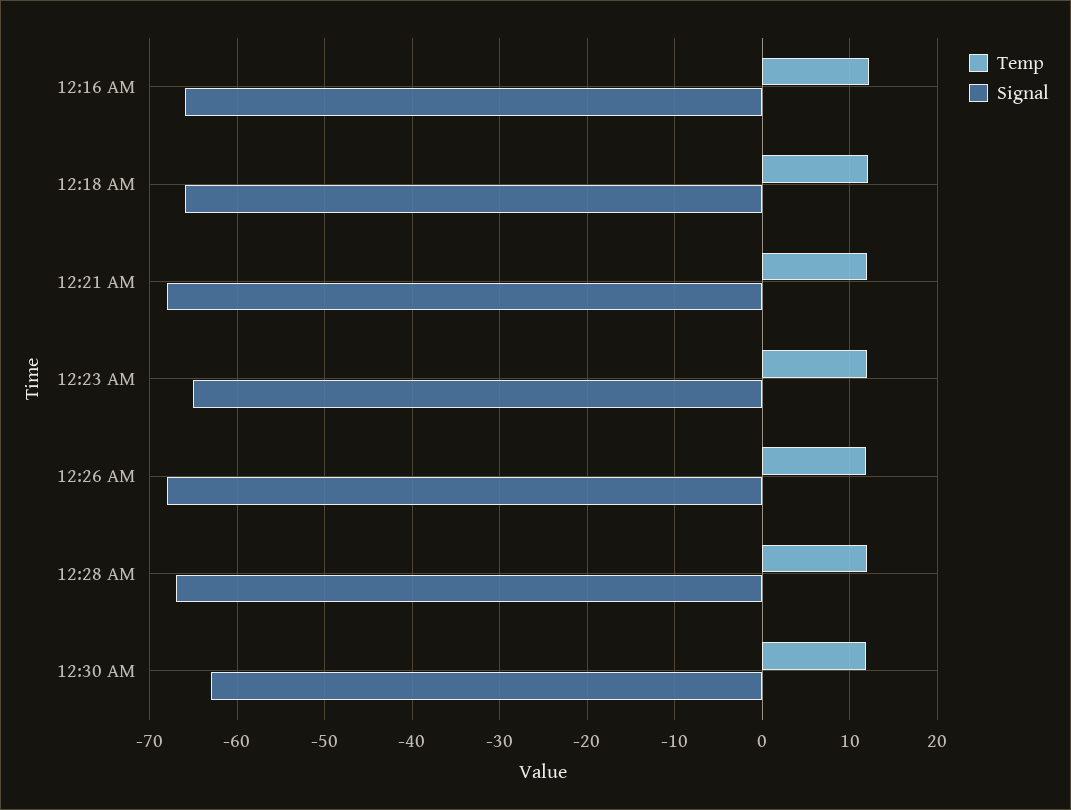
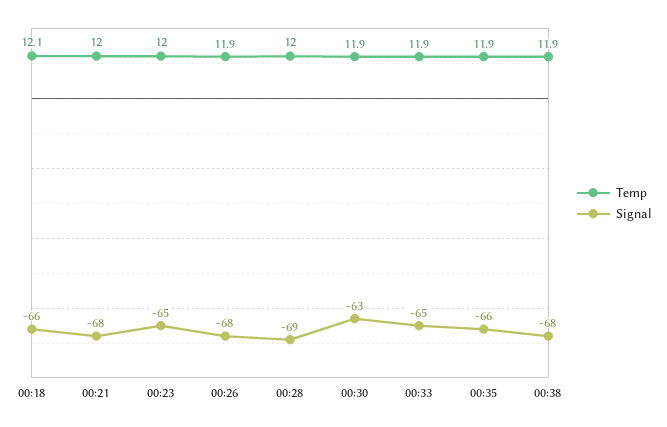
Temp, 12:16 AM: 12 -> none
Signal, 12:16 AM: -66 -> none
Signal, 12:28 AM: -67 -> -69
Temp, 00:33: none -> 11.9
Signal, 00:33: none -> -65
Temp, 00:35: none -> 11.9
Signal, 00:35: none -> -66
Temp, 00:38: none -> 11.9
Signal, 00:38: none -> -68

